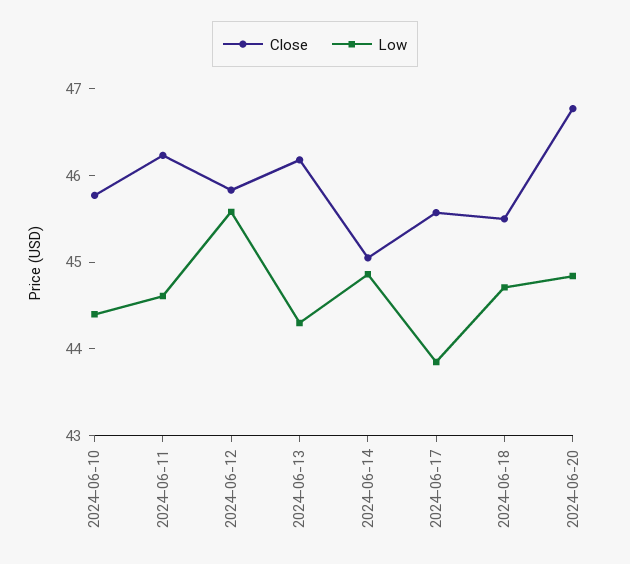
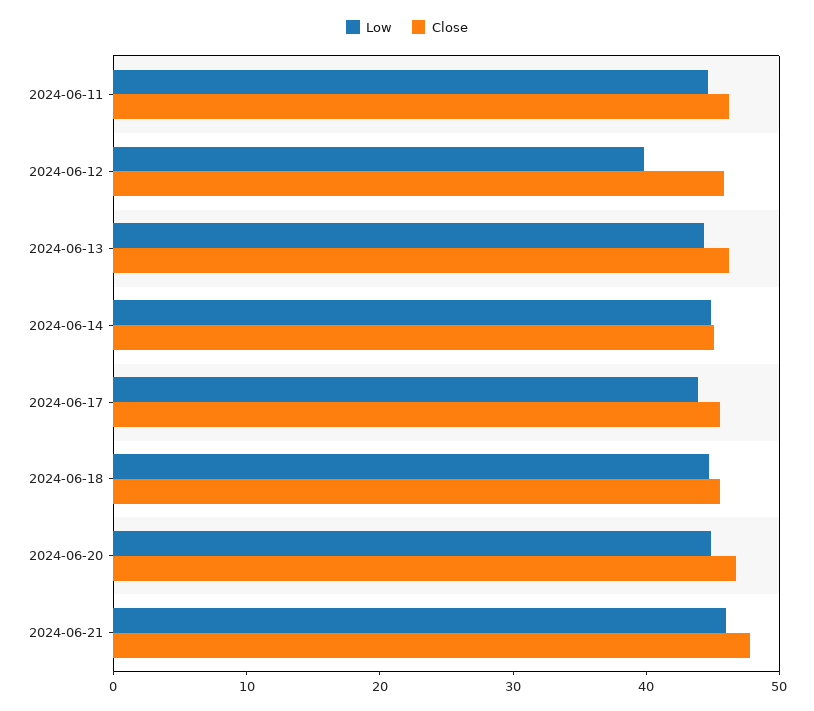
Close, 2024-06-10: 45.8 -> none
Low, 2024-06-10: 44.4 -> none
Low, 2024-06-12: 45.6 -> 40
Low, 2024-06-21: none -> 46
Close, 2024-06-21: none -> 48

